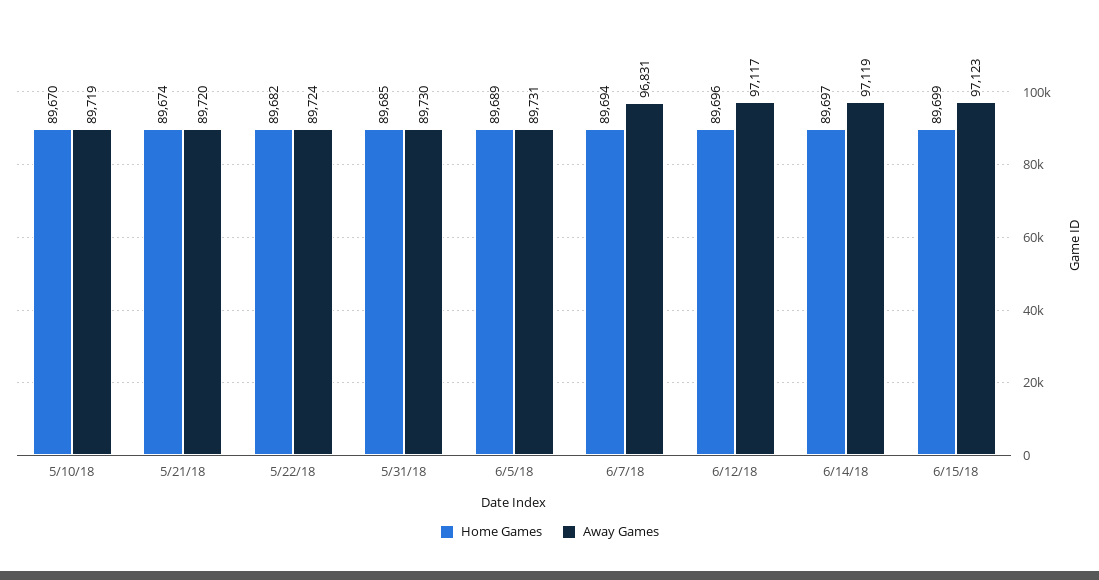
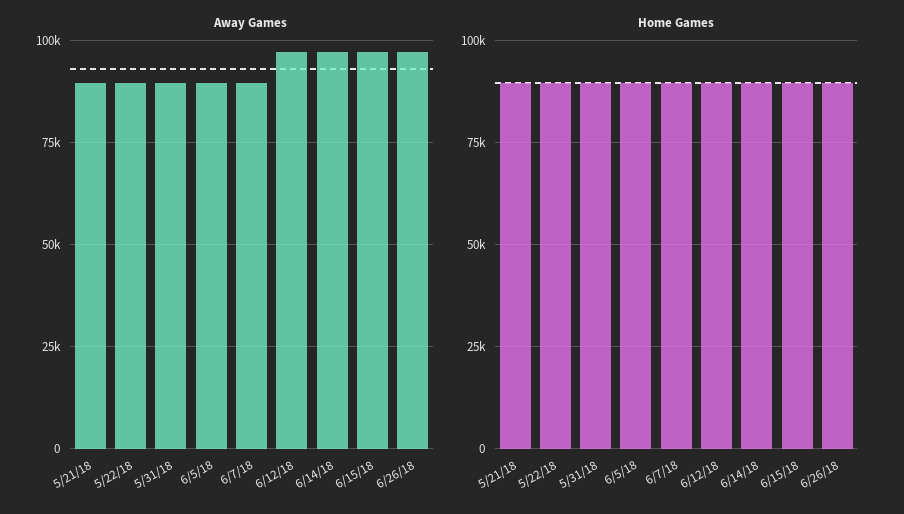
Home Games, 5/10/18: 89670 -> none
Away Games, 5/10/18: 89719 -> none
Away Games, 6/7/18: 96831 -> 90000
Away Games, 6/26/18: none -> 97500
Home Games, 6/26/18: none -> 90000

